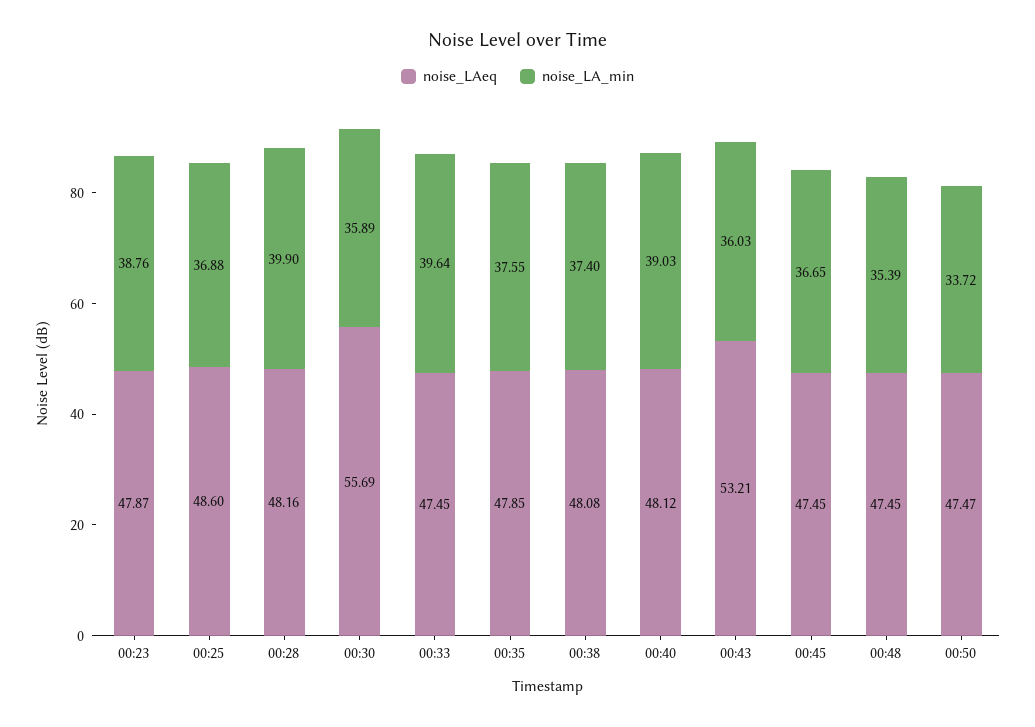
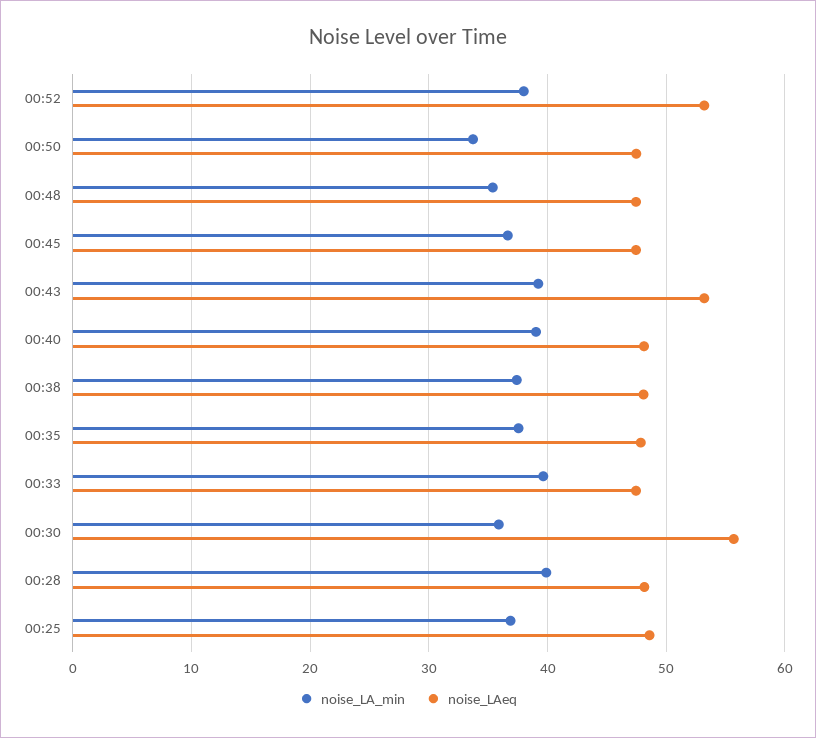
noise_LAeq, 00:23: 47.87 -> none
noise_LA_min, 00:23: 38.76 -> none
noise_LA_min, 00:43: 36.03 -> 39
noise_LA_min, 00:52: none -> 38
noise_LAeq, 00:52: none -> 53

